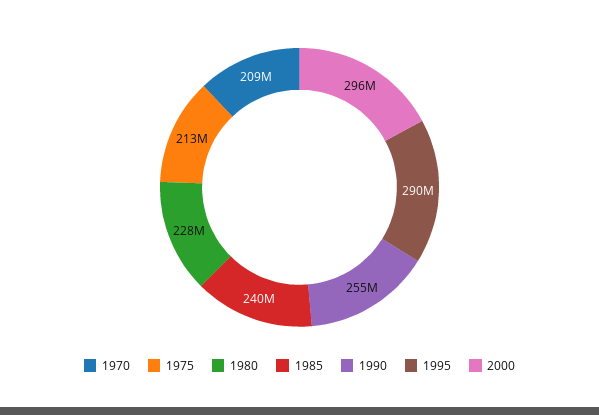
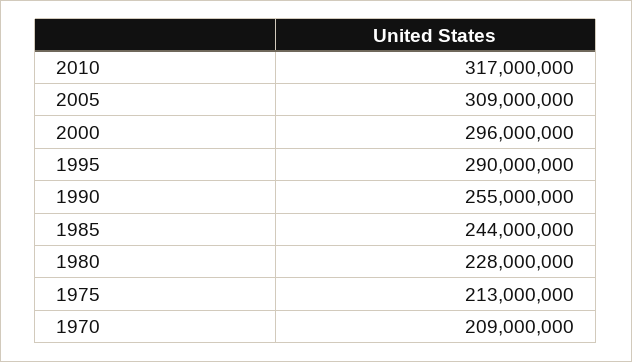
1985: 240000000 -> 244000000
2010: none -> 317000000
2005: none -> 309000000

